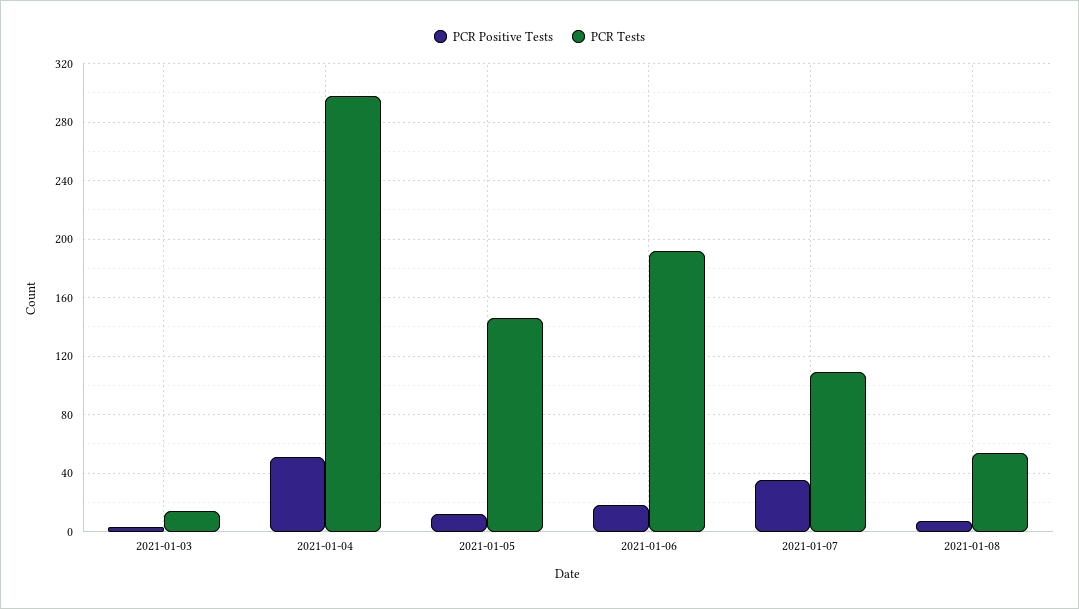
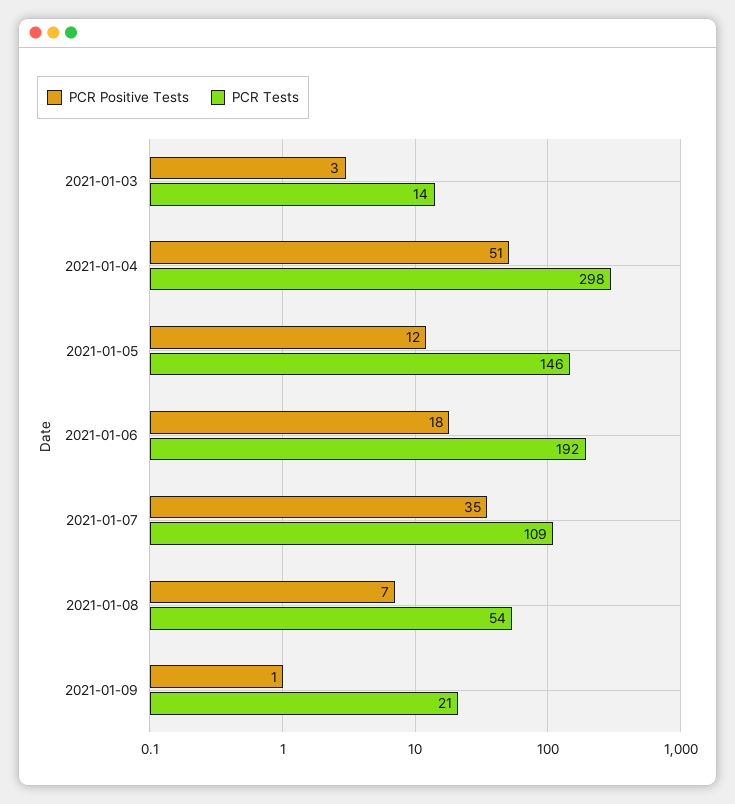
PCR Positive Tests, 2021-01-09: none -> 1
PCR Tests, 2021-01-09: none -> 21

